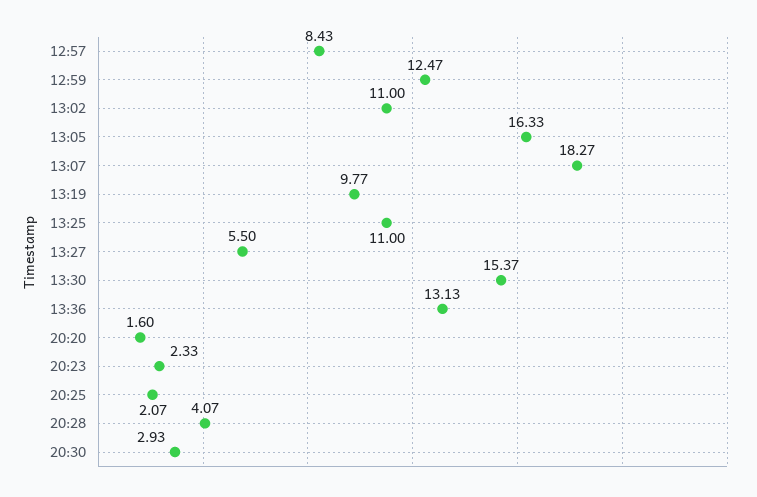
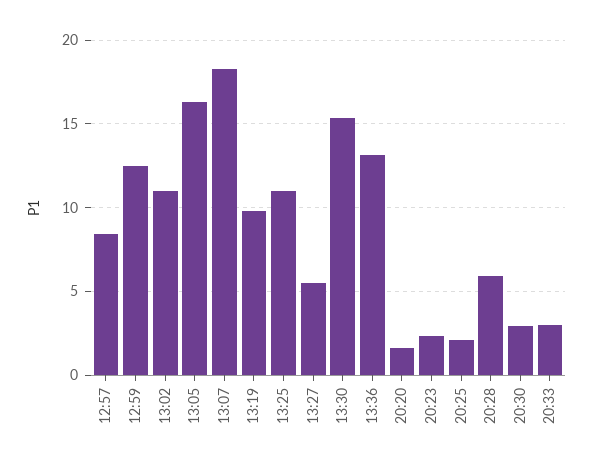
20:28: 4.07 -> 6
20:33: none -> 3

